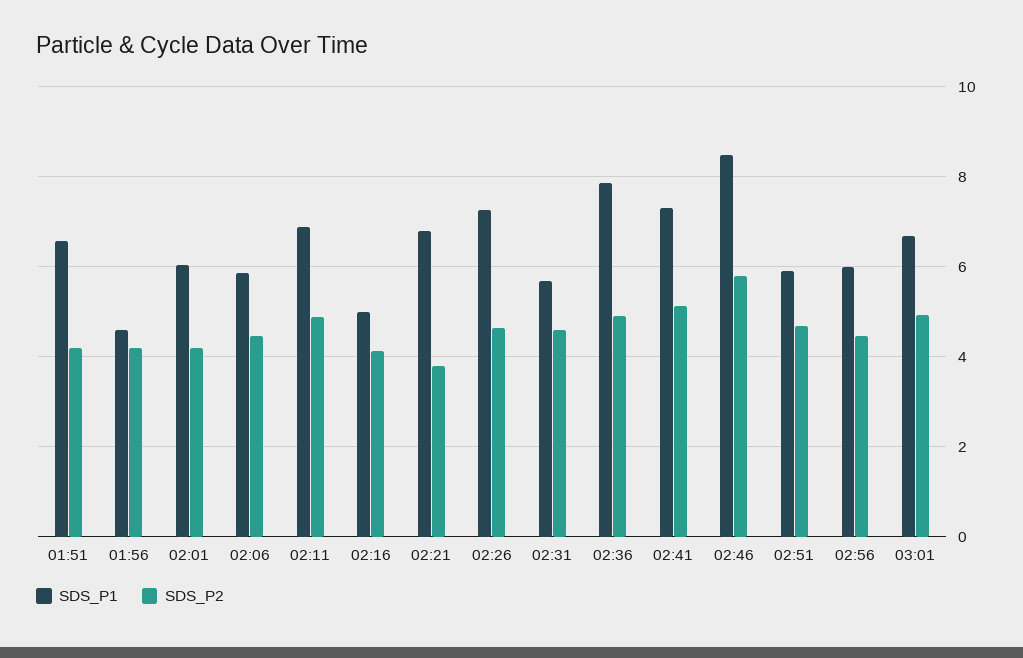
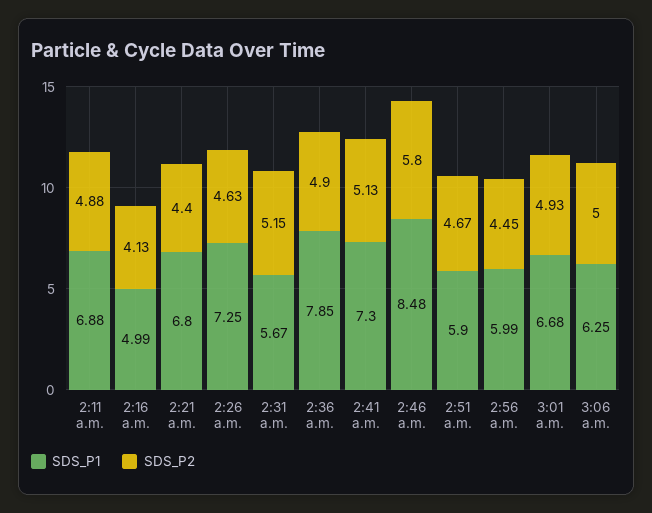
SDS_P1, 01:51: 6.6 -> none
SDS_P2, 01:51: 4.2 -> none
SDS_P1, 01:56: 4.6 -> none
SDS_P2, 01:56: 4.2 -> none
SDS_P1, 02:01: 6 -> none
SDS_P2, 02:01: 4.2 -> none
SDS_P1, 02:06: 5.8 -> none
SDS_P2, 02:06: 4.4 -> none
SDS_P2, 02:21: 3.8 -> 4.4
SDS_P2, 02:31: 4.6 -> 5.15
SDS_P1, 3:06 a.m.: none -> 6.25
SDS_P2, 3:06 a.m.: none -> 5

